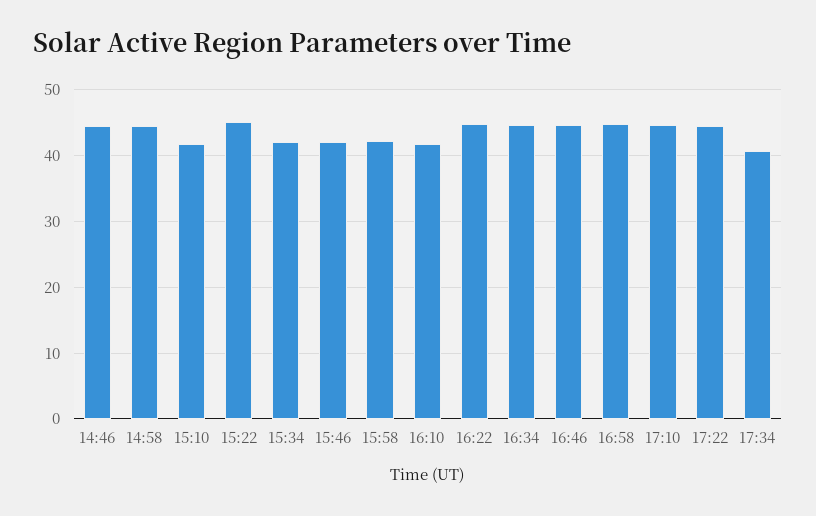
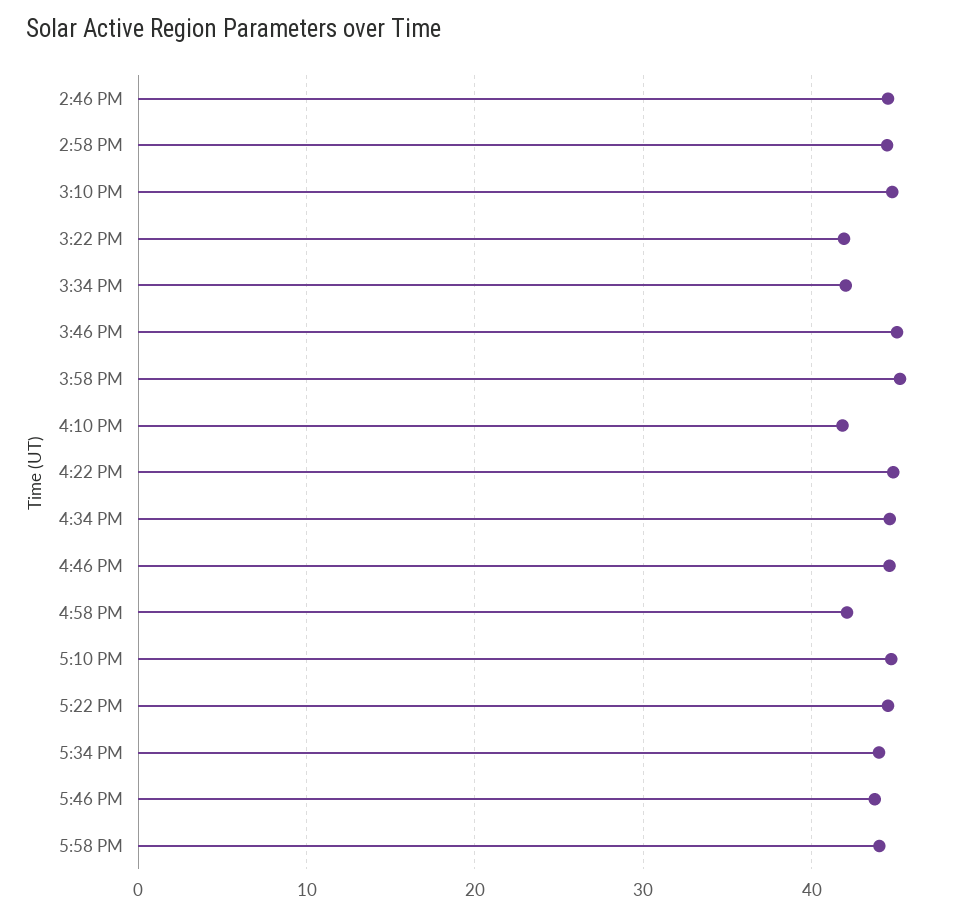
15:10: 42 -> 45
15:22: 45 -> 42
15:46: 42 -> 45
15:58: 42 -> 45
16:58: 45 -> 42
17:34: 41 -> 44
5:46 PM: none -> 44
5:58 PM: none -> 44

